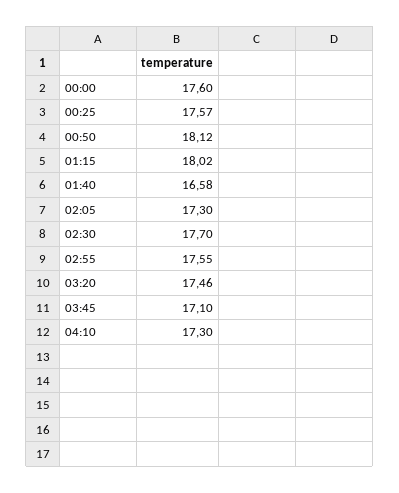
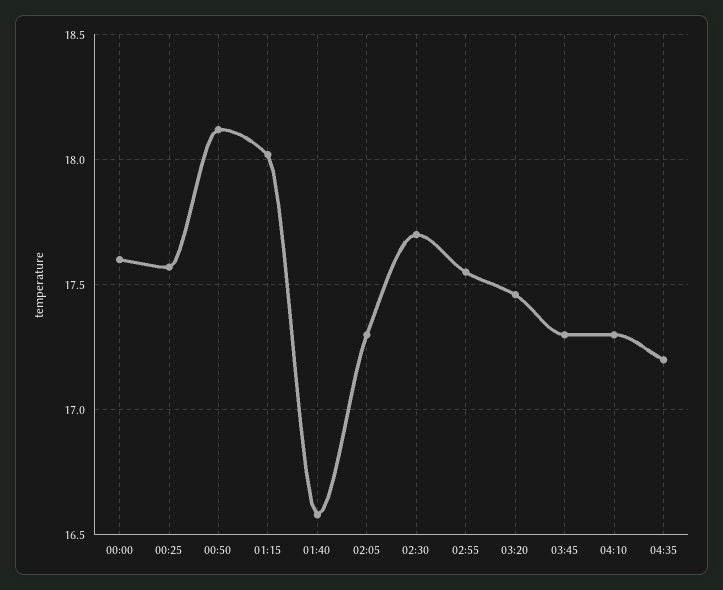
03:45: 17.1 -> 17.3
04:35: none -> 17.2

